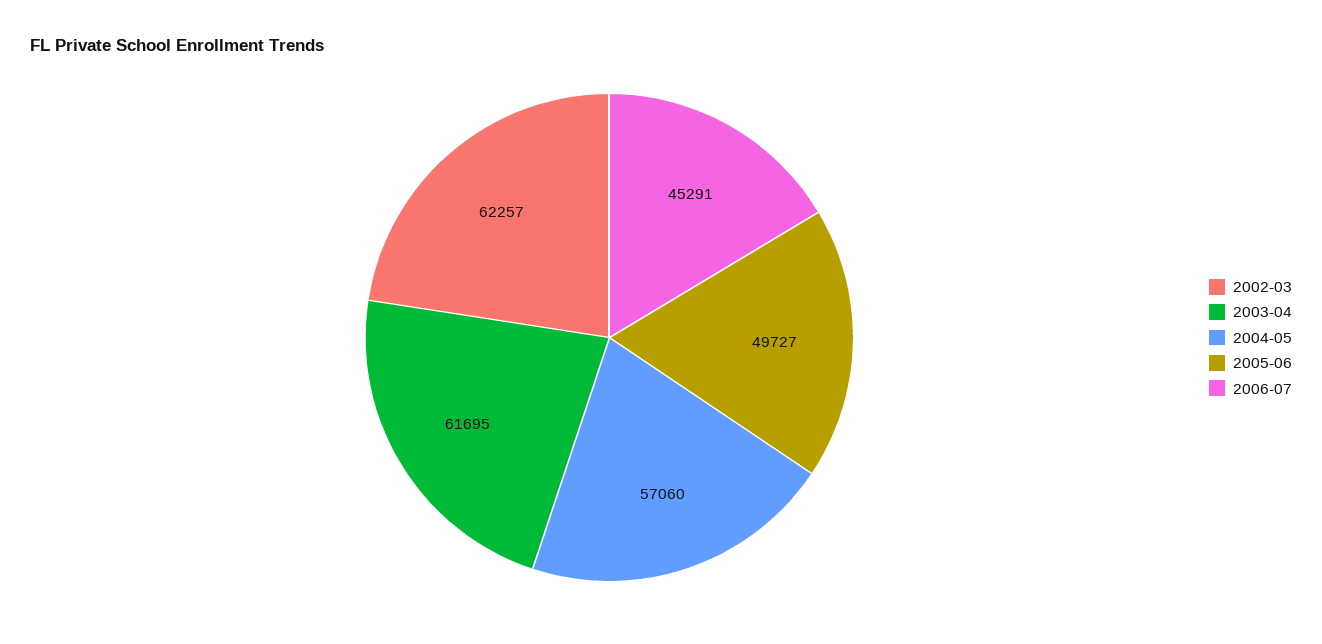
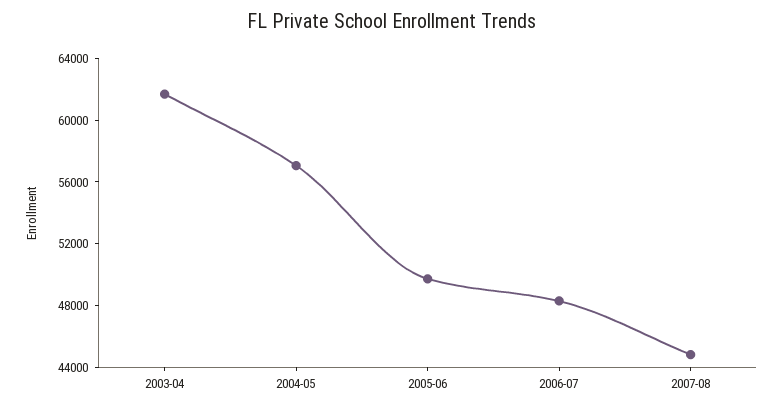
2002-03: 62257 -> none
2006-07: 45291 -> 48000
2007-08: none -> 45000

